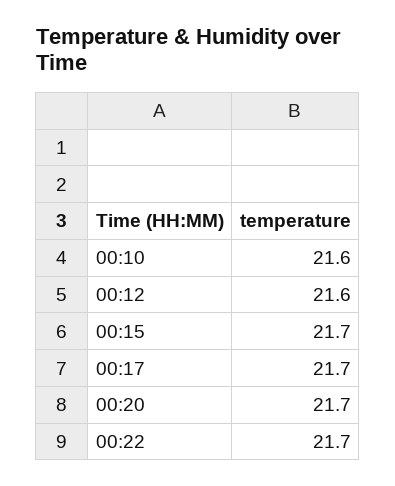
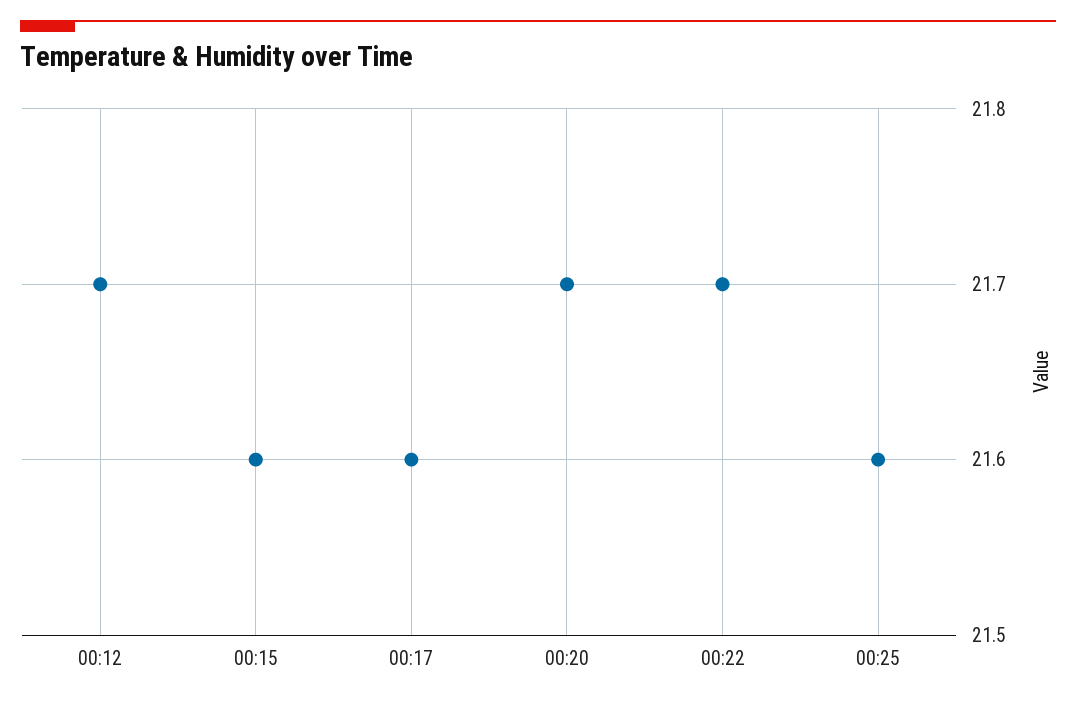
00:10: 21.6 -> none
00:12: 21.6 -> 21.7
00:15: 21.7 -> 21.6
00:17: 21.7 -> 21.6
00:25: none -> 21.6

